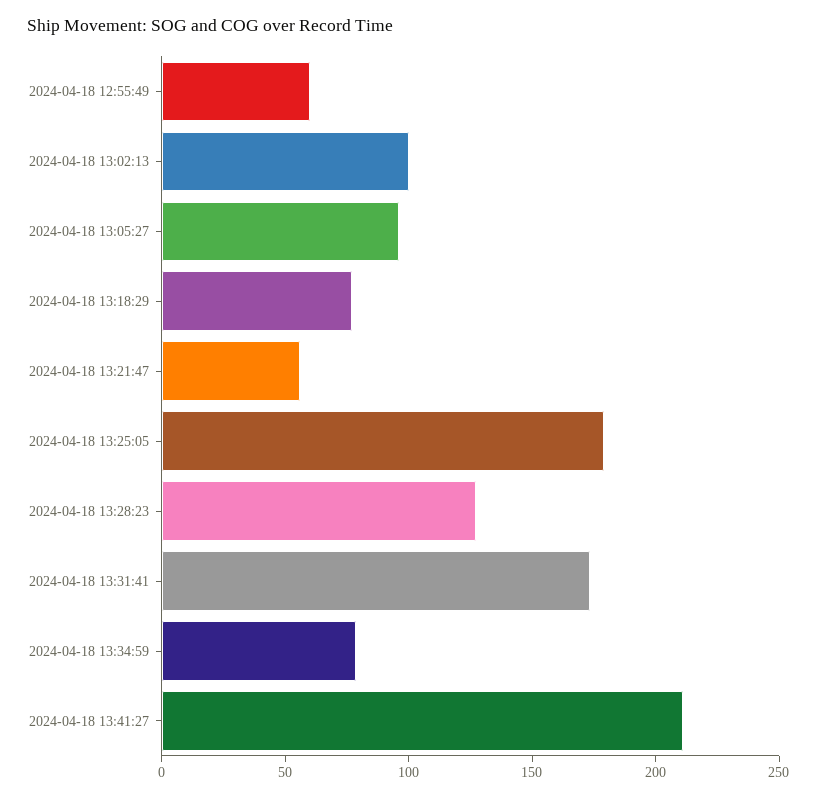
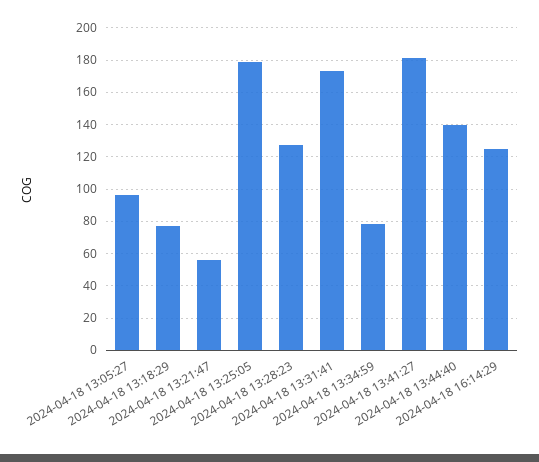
2024-04-18 12:55:49: 60 -> none
2024-04-18 13:02:13: 100 -> none
2024-04-18 13:41:27: 210 -> 180
2024-04-18 13:44:40: none -> 140
2024-04-18 16:14:29: none -> 125

